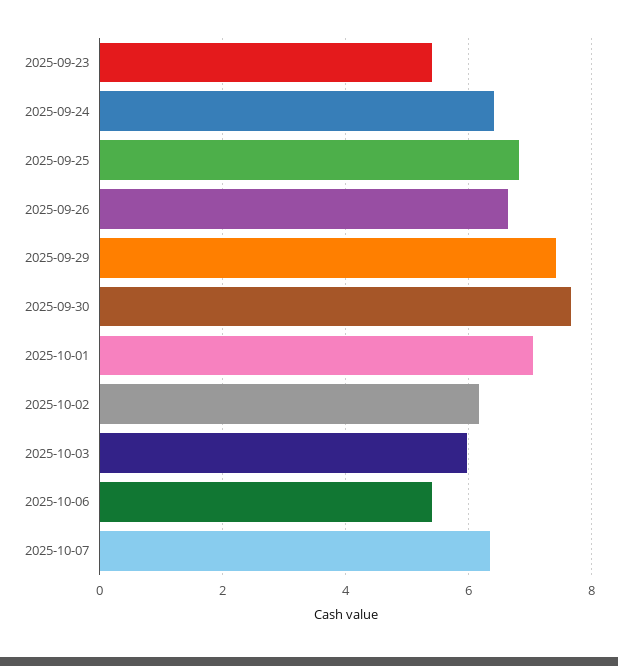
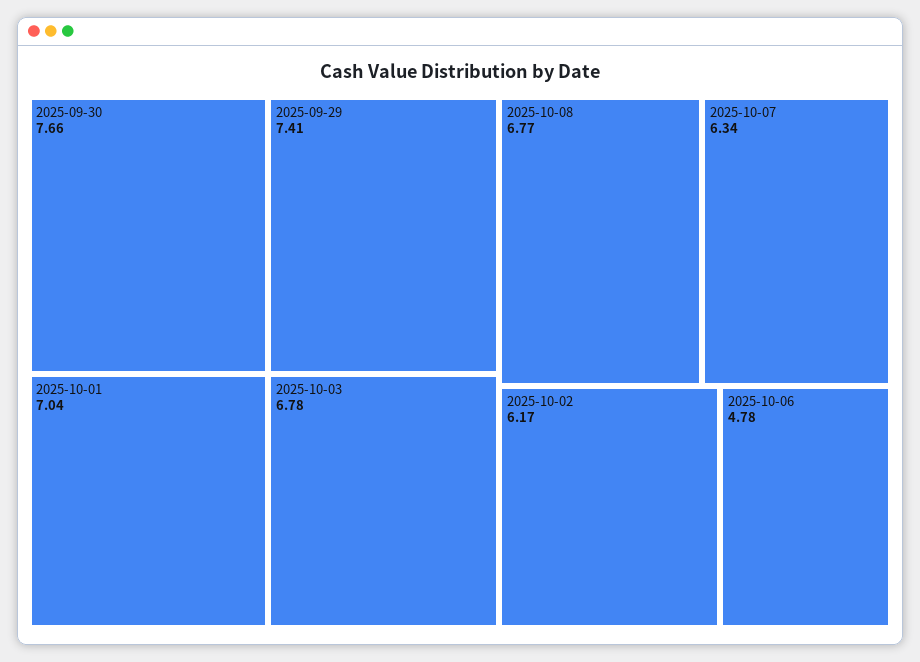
2025-09-23: 5.4 -> none
2025-09-24: 6.4 -> none
2025-09-25: 6.8 -> none
2025-09-26: 6.6 -> none
2025-10-03: 6 -> 6.78
2025-10-06: 5.4 -> 4.78
2025-10-08: none -> 6.77

